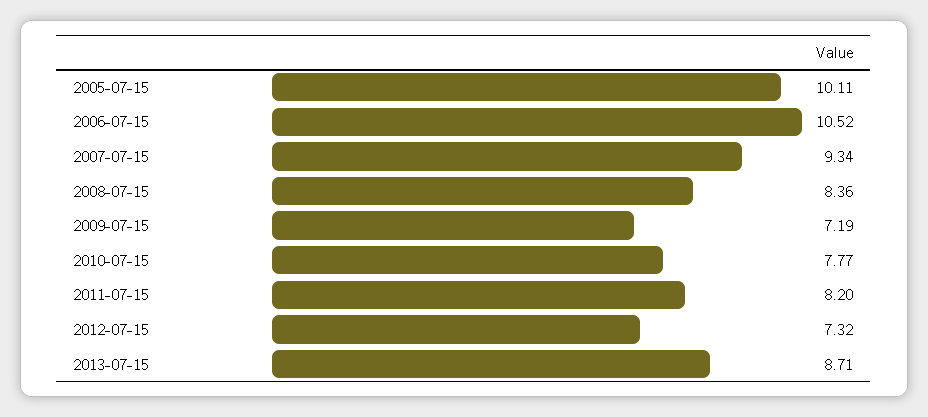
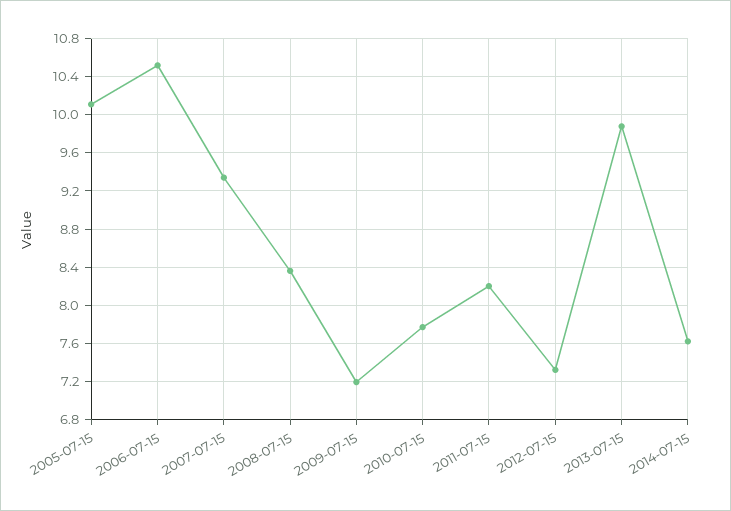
2013-07-15: 8.71 -> 9.9
2014-07-15: none -> 7.6

